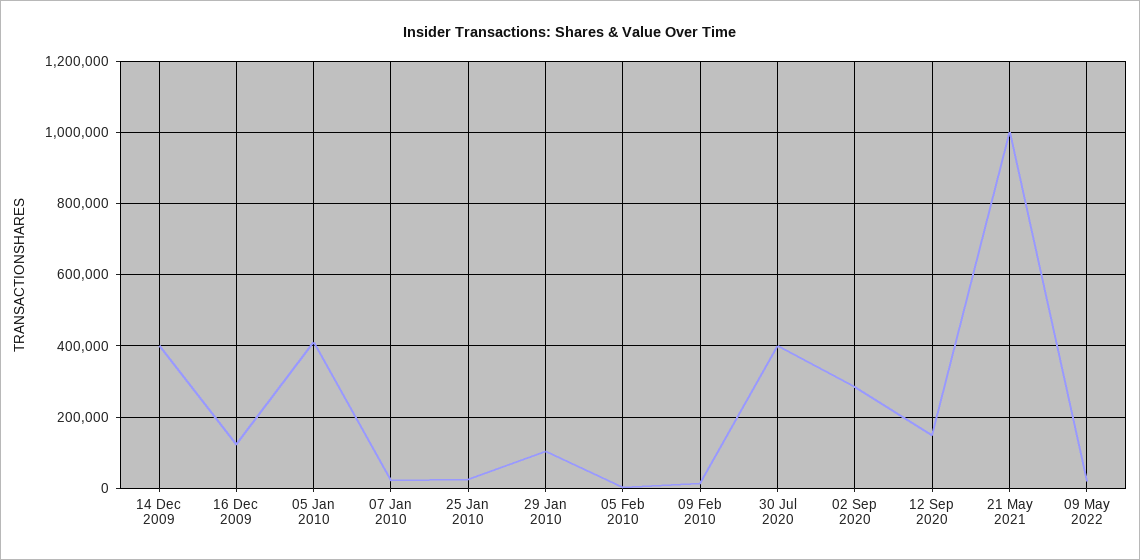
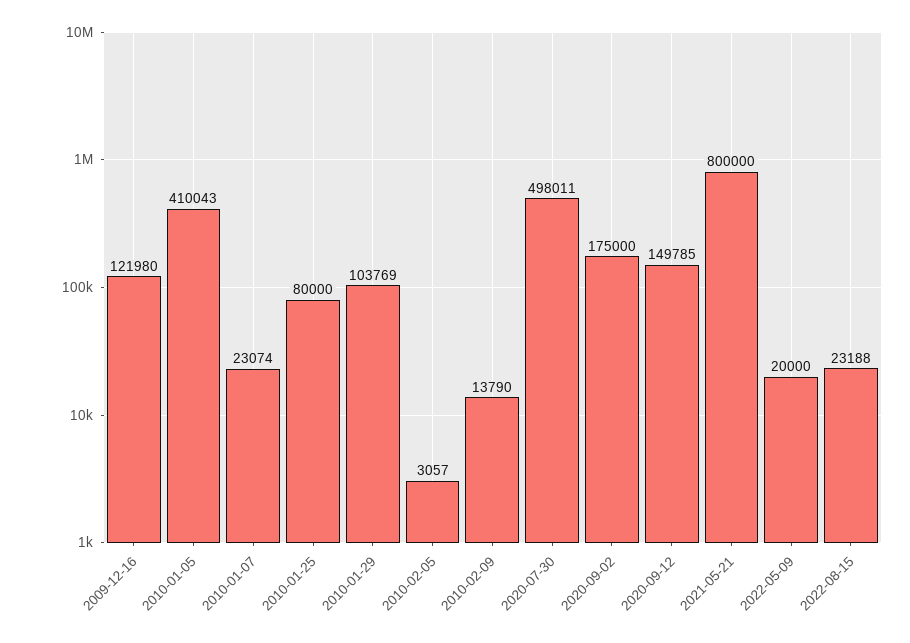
14 Dec 2009: 400000 -> none
25 Jan 2010: 20000 -> 80000
30 Jul 2020: 400000 -> 498011
02 Sep 2020: 280000 -> 175000
21 May 2021: 1000000 -> 800000
2022-08-15: none -> 23188

